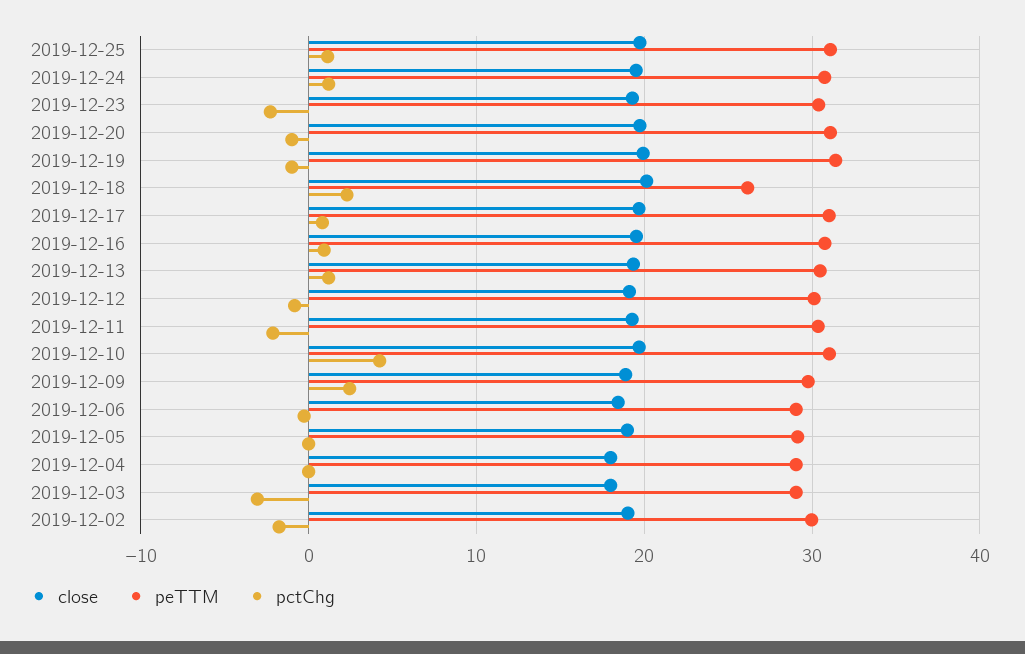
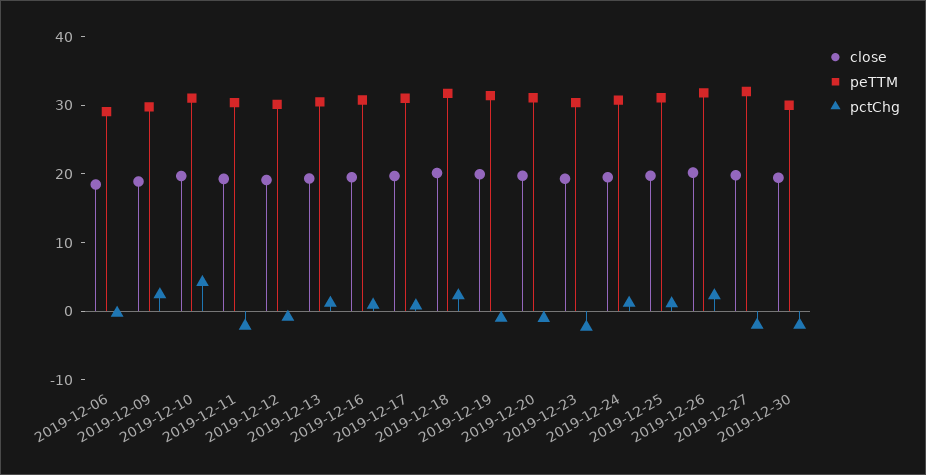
peTTM, 2019-12-18: 26 -> 32
close, 2019-12-05: 19 -> none
peTTM, 2019-12-05: 29 -> none
pctChg, 2019-12-05: 0 -> none
close, 2019-12-04: 18 -> none
peTTM, 2019-12-04: 29 -> none
pctChg, 2019-12-04: 0 -> none
close, 2019-12-03: 18 -> none
peTTM, 2019-12-03: 29 -> none
pctChg, 2019-12-03: -3 -> none
close, 2019-12-02: 19 -> none
peTTM, 2019-12-02: 30 -> none
pctChg, 2019-12-02: -2 -> none
close, 2019-12-26: none -> 20
peTTM, 2019-12-26: none -> 32
pctChg, 2019-12-26: none -> 2
close, 2019-12-27: none -> 20
peTTM, 2019-12-27: none -> 32
pctChg, 2019-12-27: none -> -2
close, 2019-12-30: none -> 20
peTTM, 2019-12-30: none -> 30
pctChg, 2019-12-30: none -> -2

